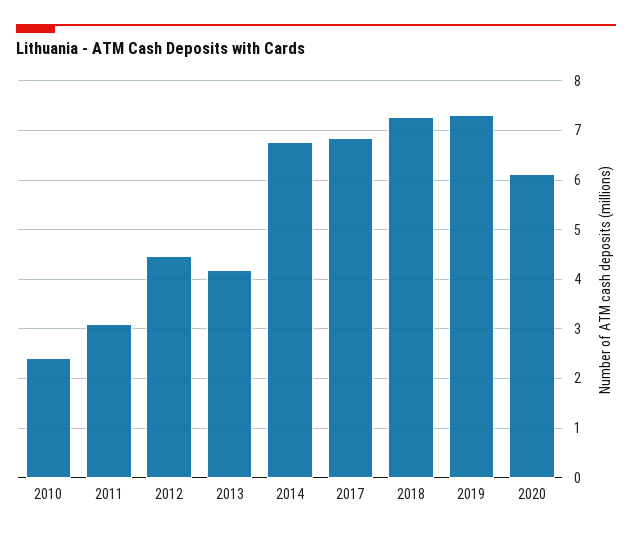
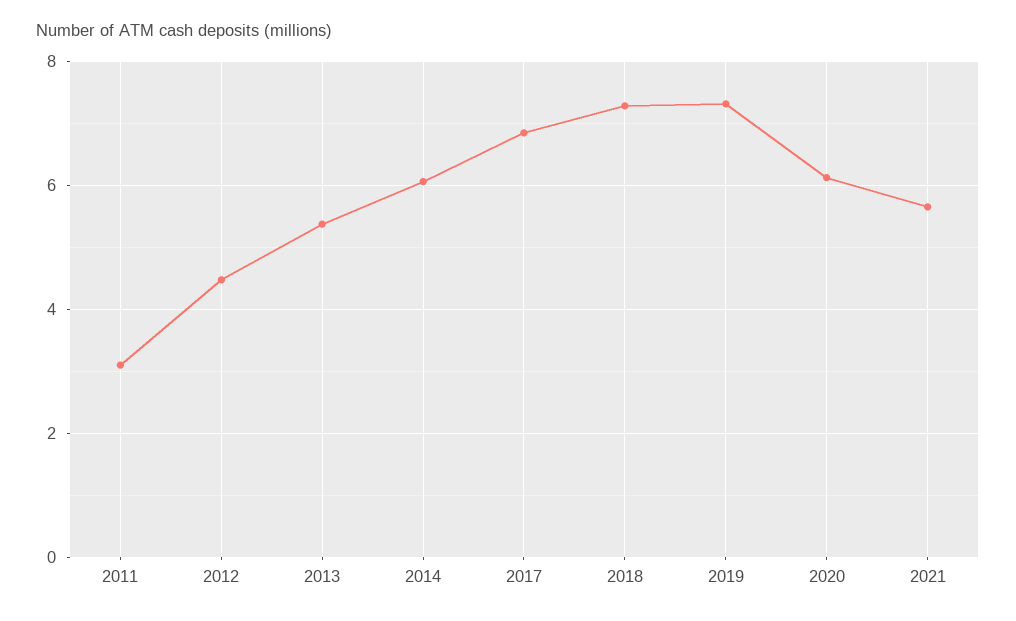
2010: 2.4 -> none
2013: 4.2 -> 5.4
2014: 6.8 -> 6
2021: none -> 5.6

